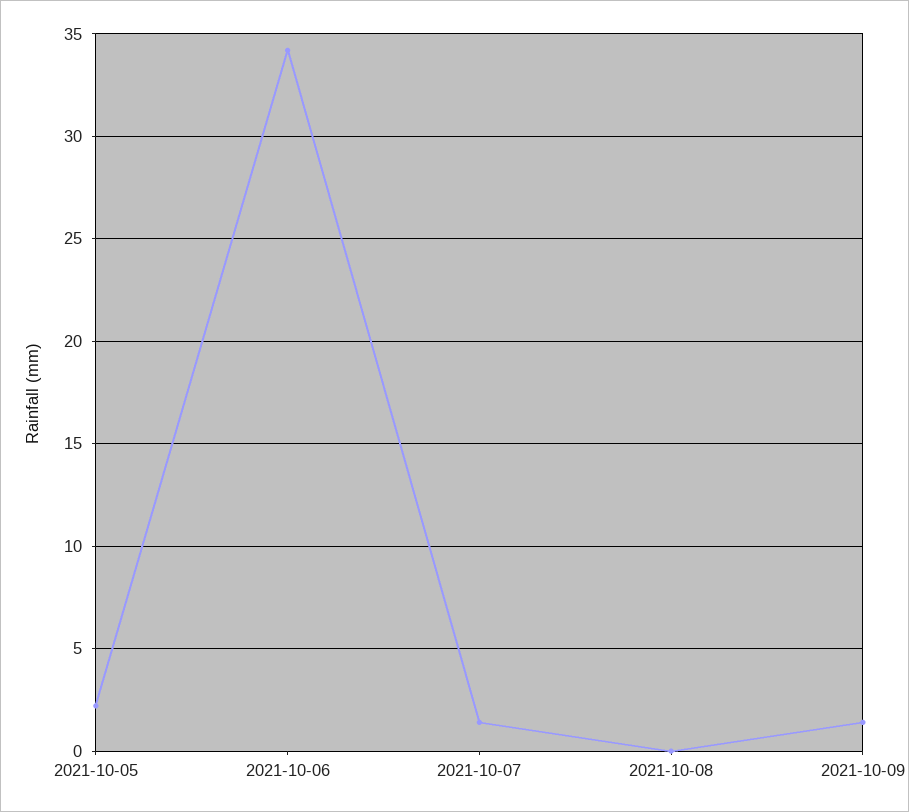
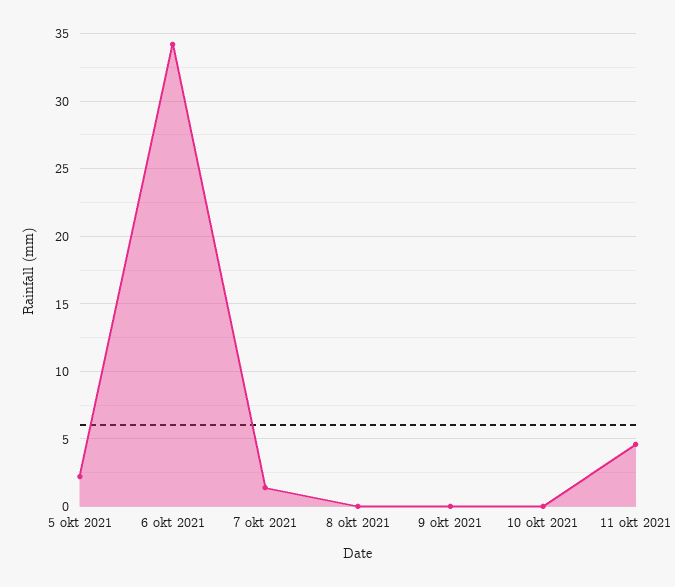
2021-10-09: 1.5 -> 0
10 okt 2021: none -> 0
11 okt 2021: none -> 4.5

